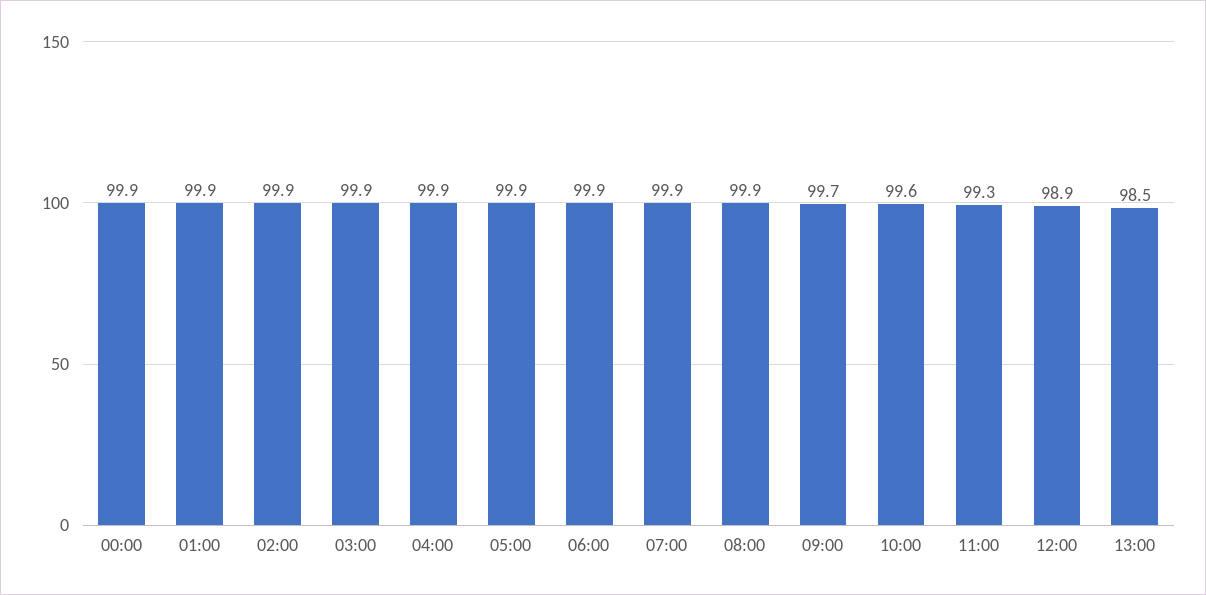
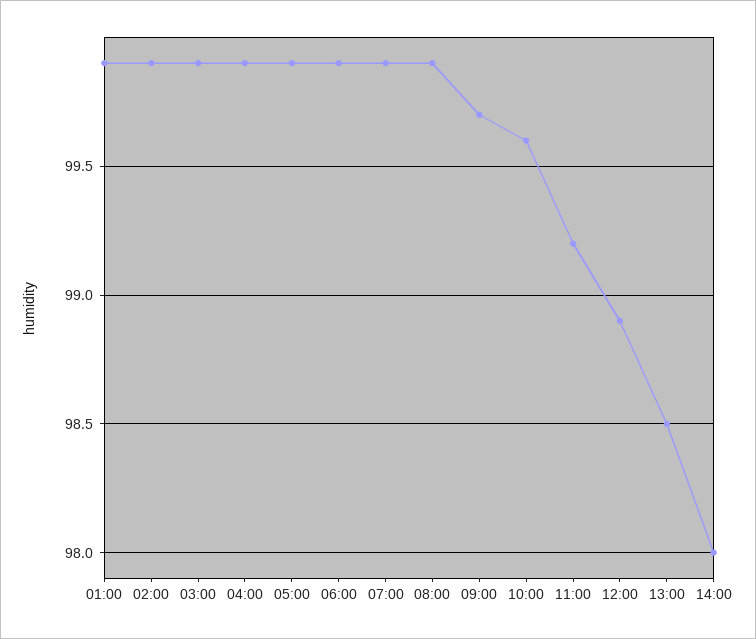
00:00: 99.9 -> none
11:00: 99.3 -> 99.2
14:00: none -> 98

